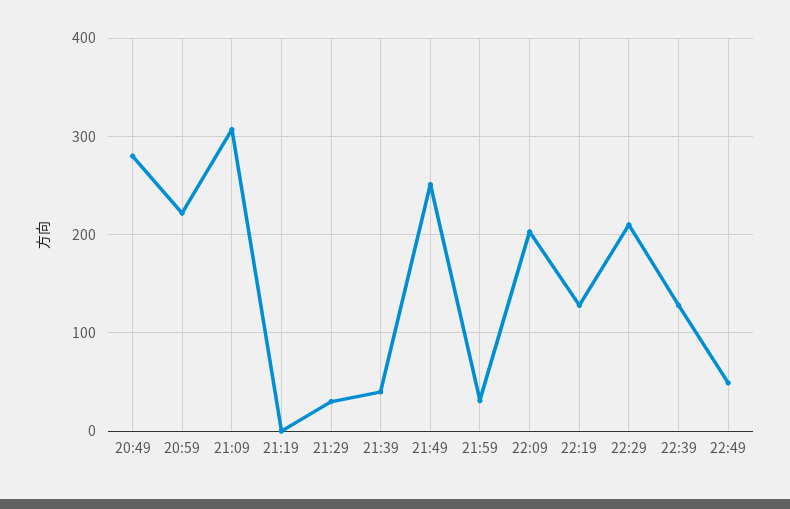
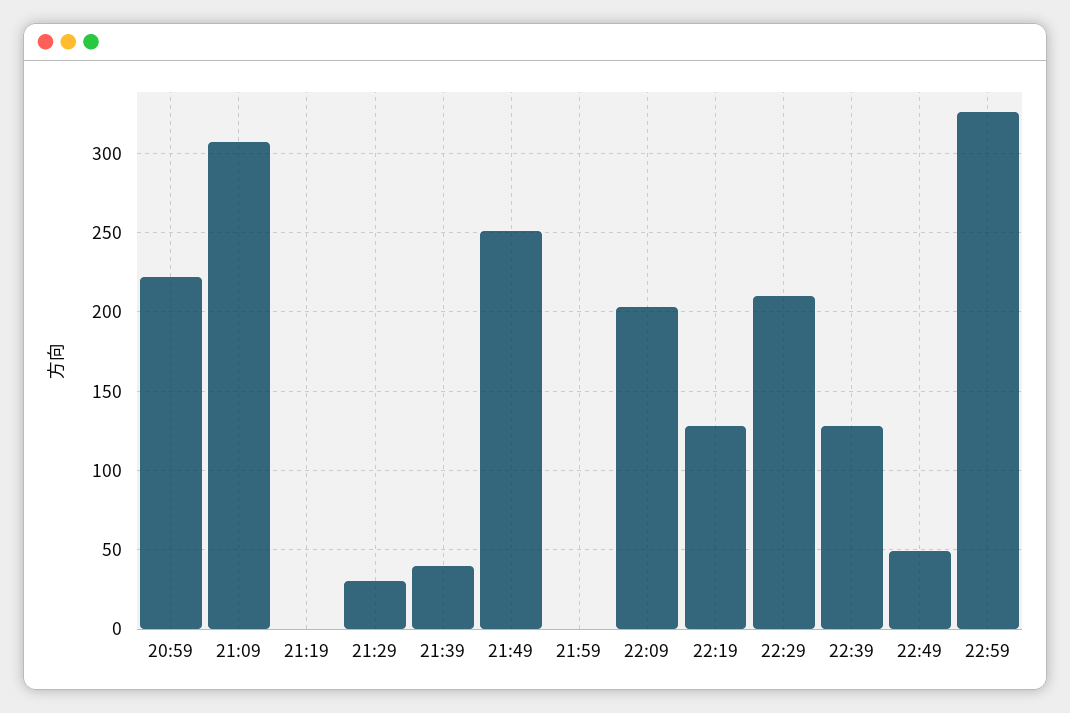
20:49: 280 -> none
21:59: 30 -> 0
22:59: none -> 325

